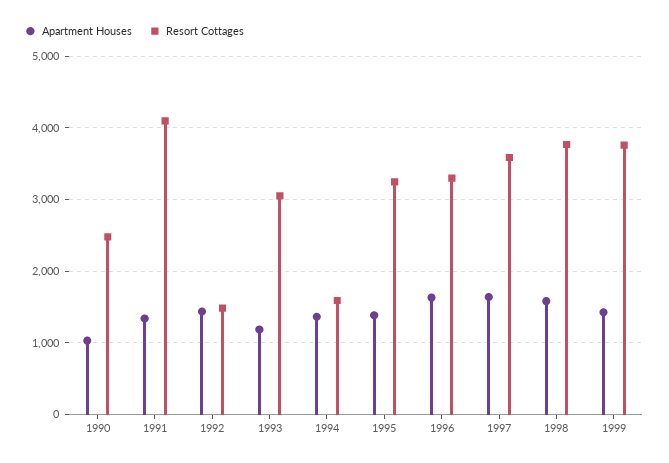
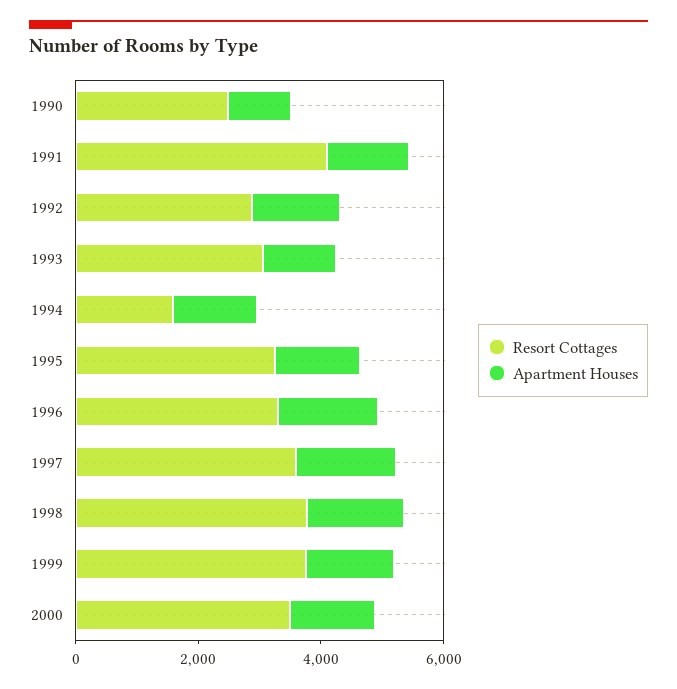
Resort Cottages, 1992: 1500 -> 3000
Resort Cottages, 2000: none -> 3500
Apartment Houses, 2000: none -> 1500

